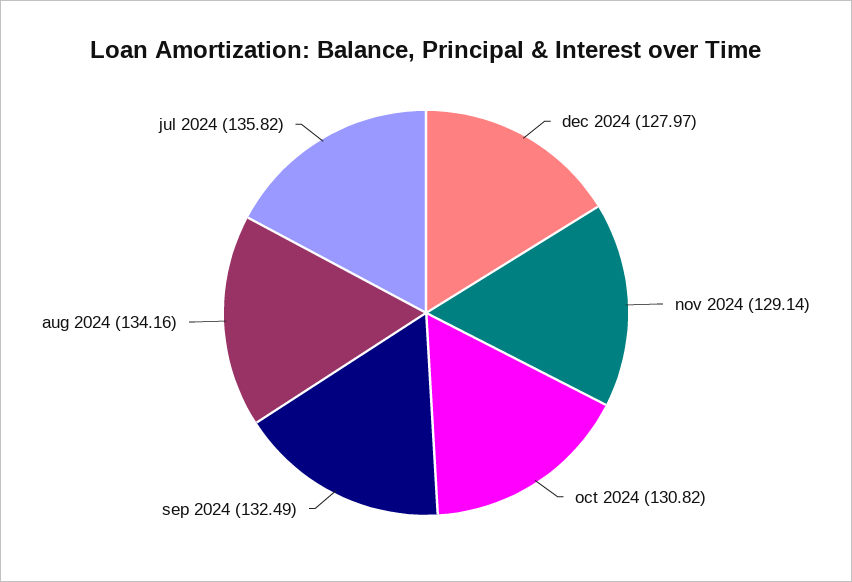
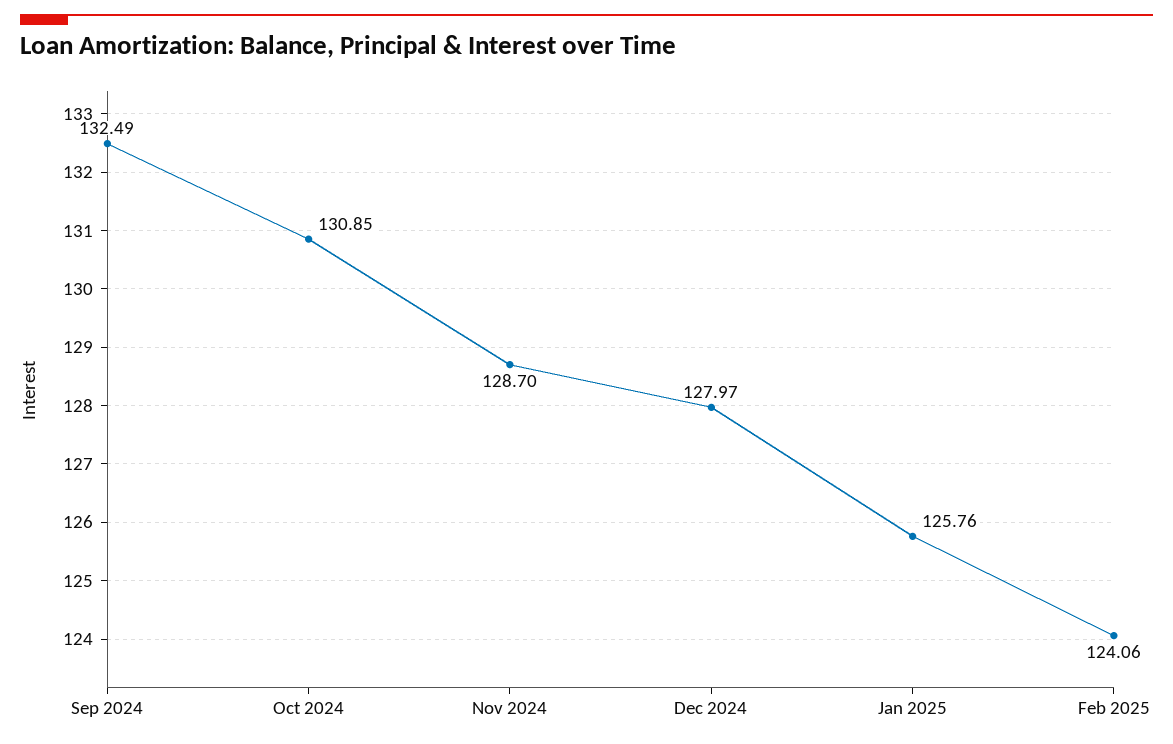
nov 2024: 129.14 -> 128.7
oct 2024: 130.82 -> 130.85
aug 2024: 134.16 -> none
jul 2024: 135.82 -> none
Jan 2025: none -> 125.76
Feb 2025: none -> 124.06

